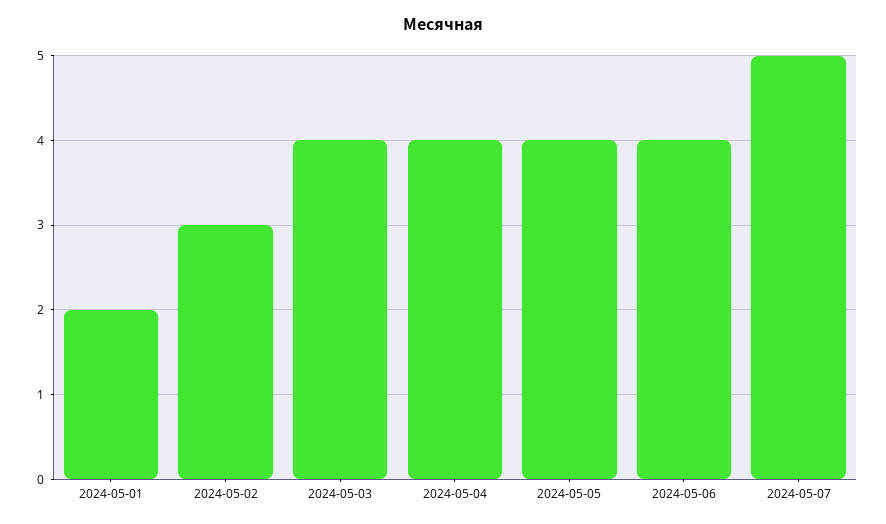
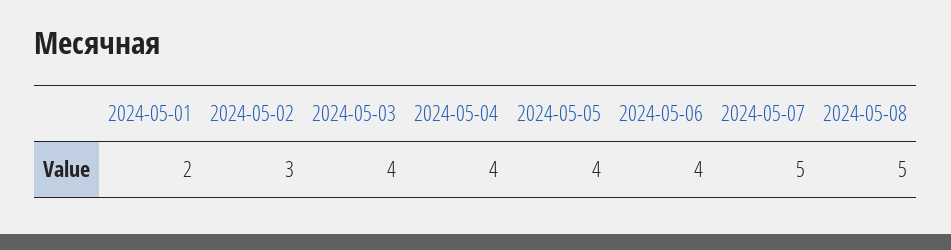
2024-05-08: none -> 5

